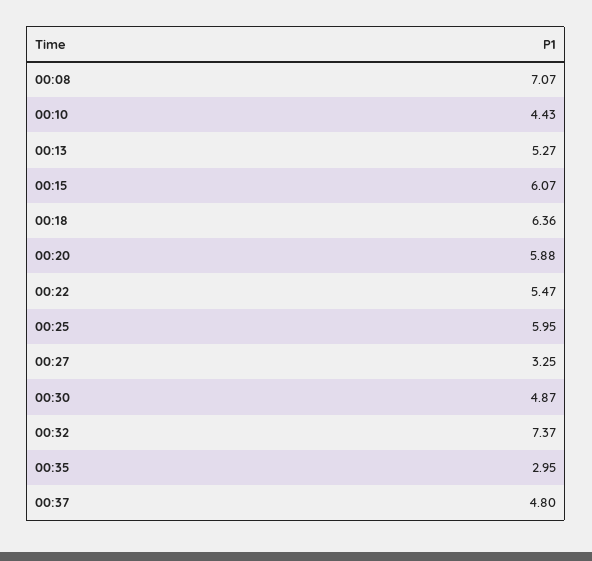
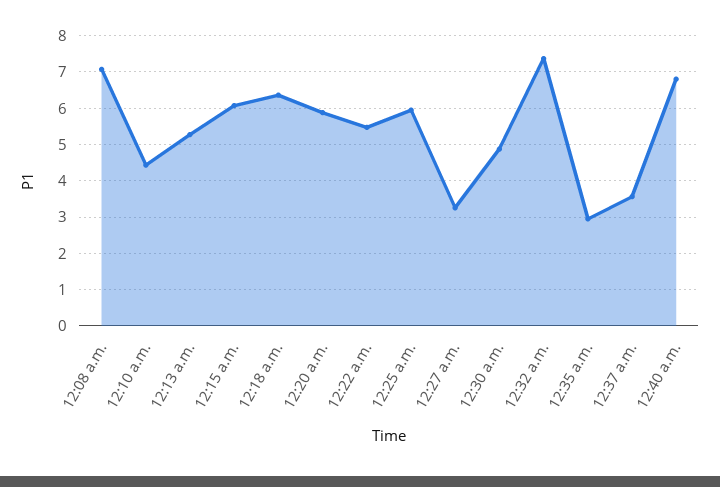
00:37: 4.8 -> 3.6
12:40 a.m.: none -> 6.8

